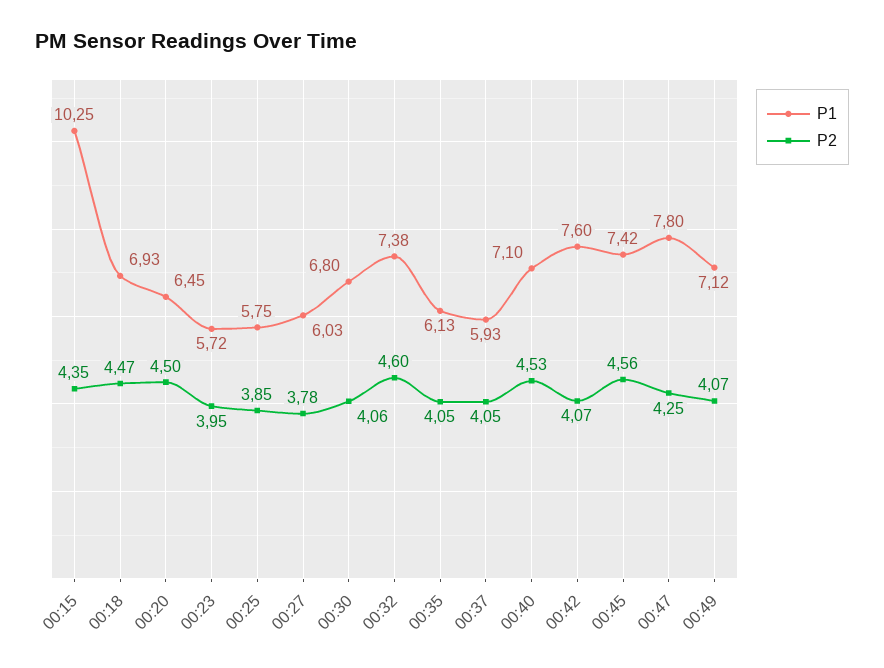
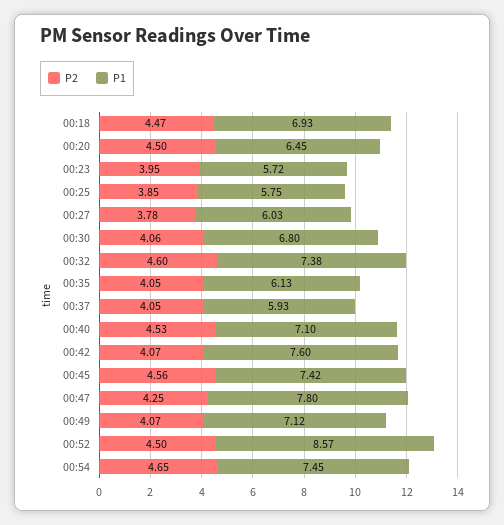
P1, 00:15: 10.25 -> none
P2, 00:15: 4.35 -> none
P2, 00:52: none -> 4.5
P1, 00:52: none -> 8.57
P2, 00:54: none -> 4.65
P1, 00:54: none -> 7.45

